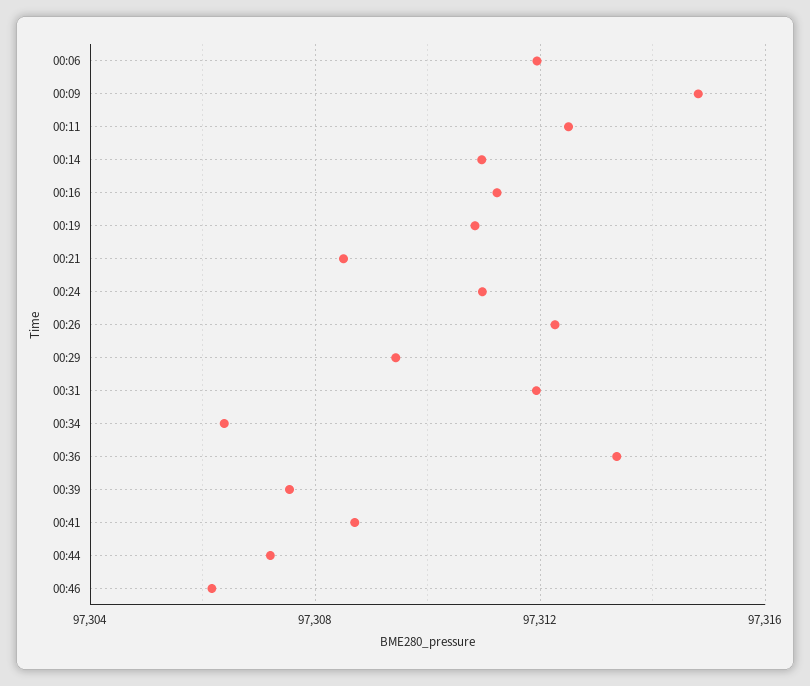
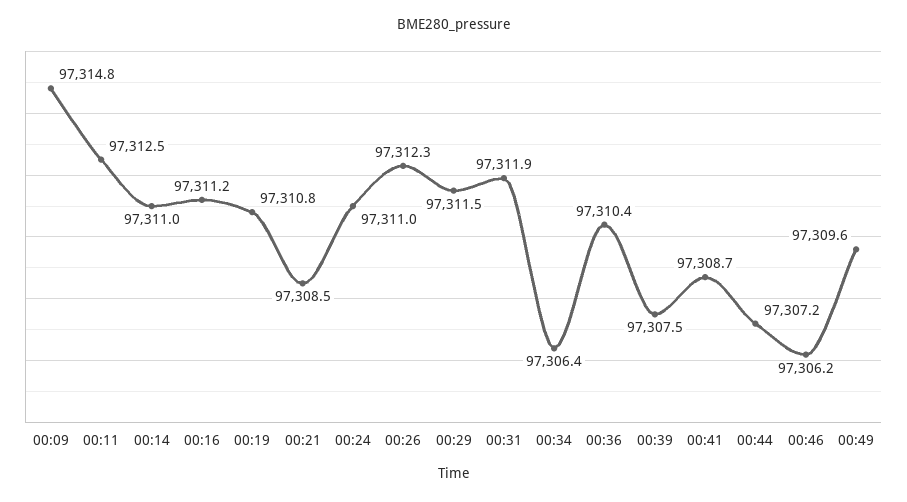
00:06: 97312 -> none
00:29: 97309.5 -> 97311.5
00:36: 97313.5 -> 97310.4
00:49: none -> 97309.6

